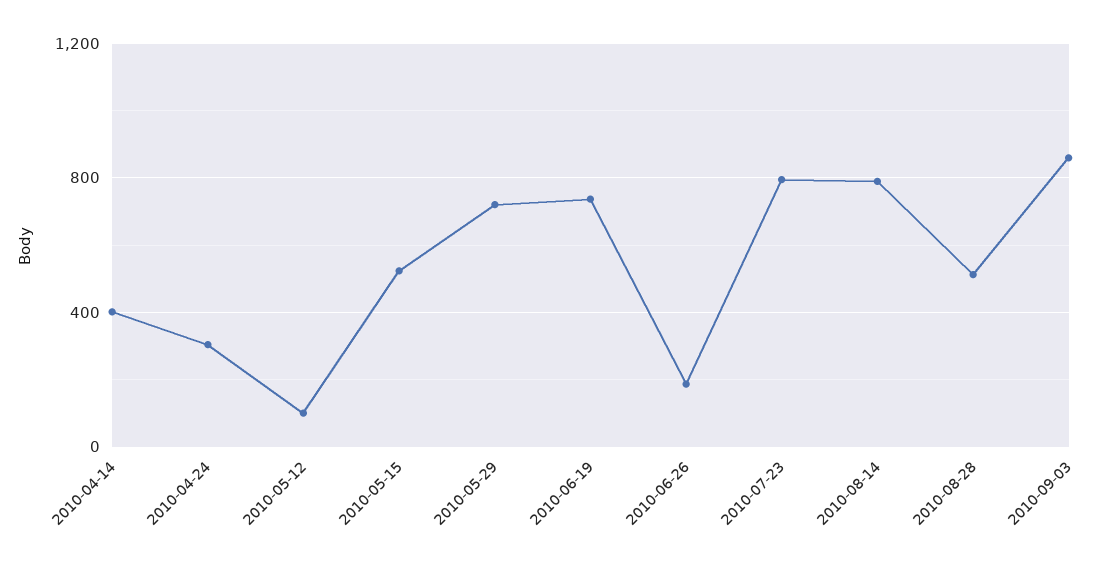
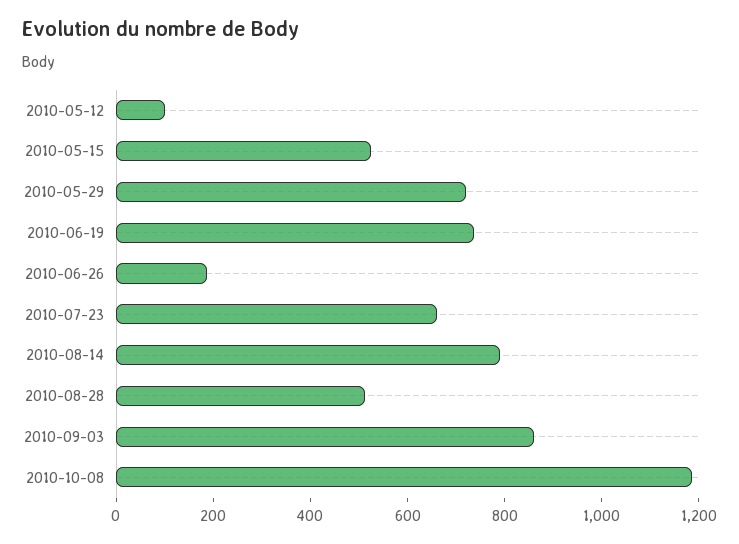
2010-04-14: 400 -> none
2010-04-24: 300 -> none
2010-07-23: 800 -> 650
2010-10-08: none -> 1200

